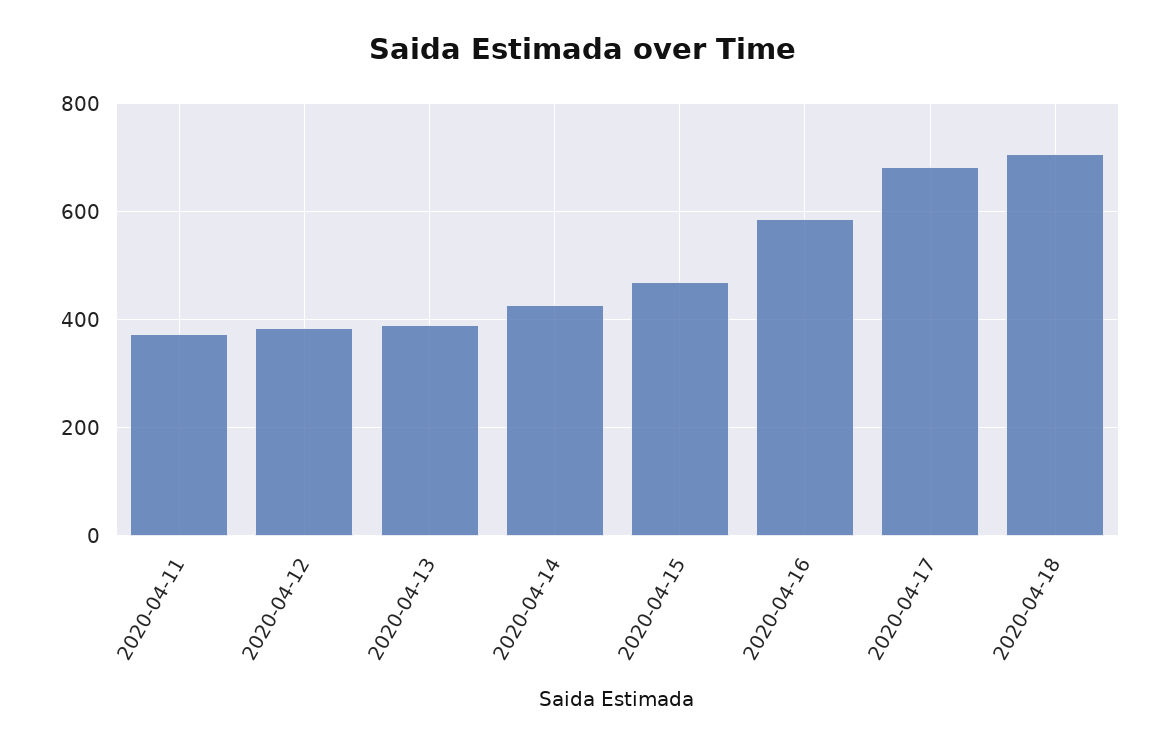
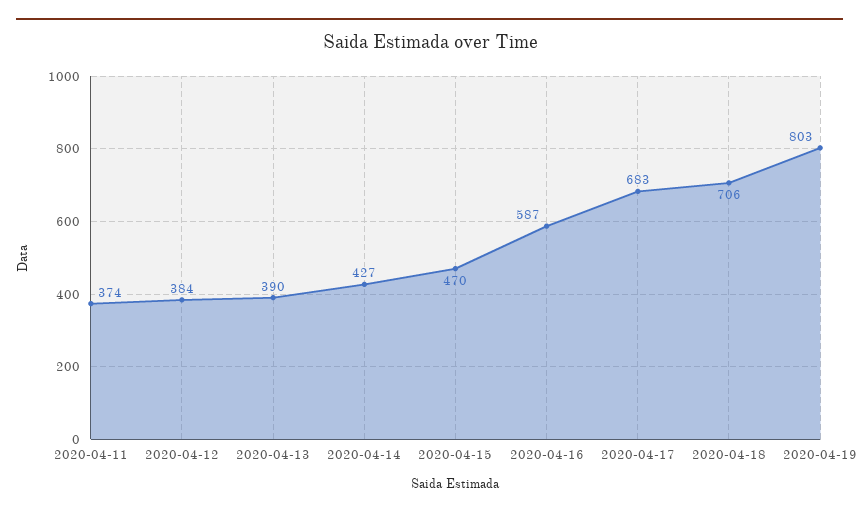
2020-04-19: none -> 803

